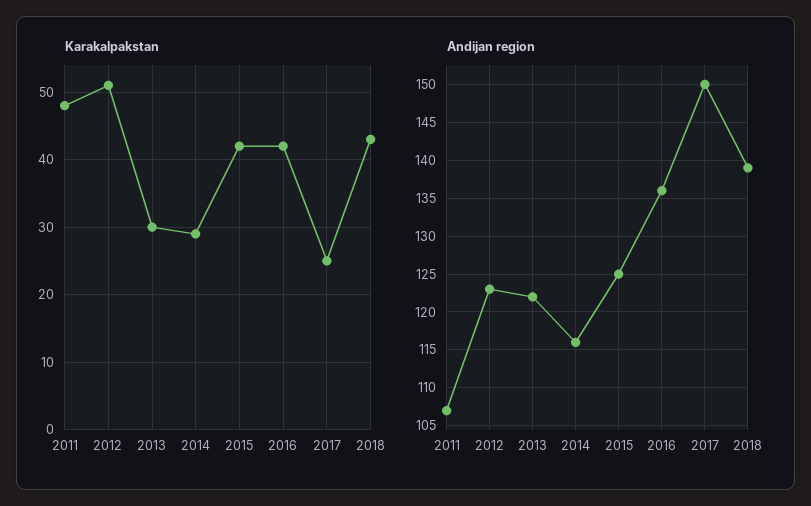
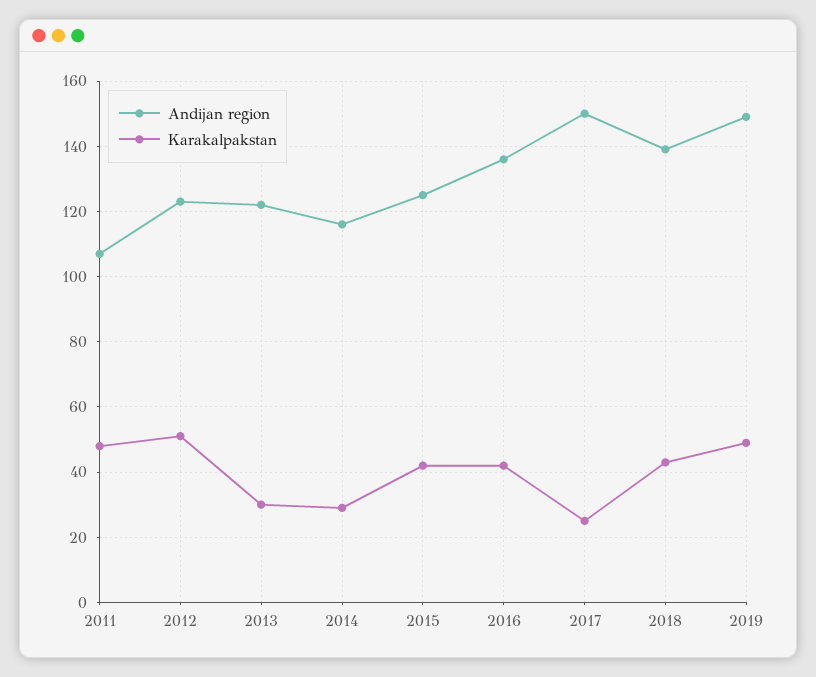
Andijan region, 2019: none -> 150
Karakalpakstan, 2019: none -> 50

